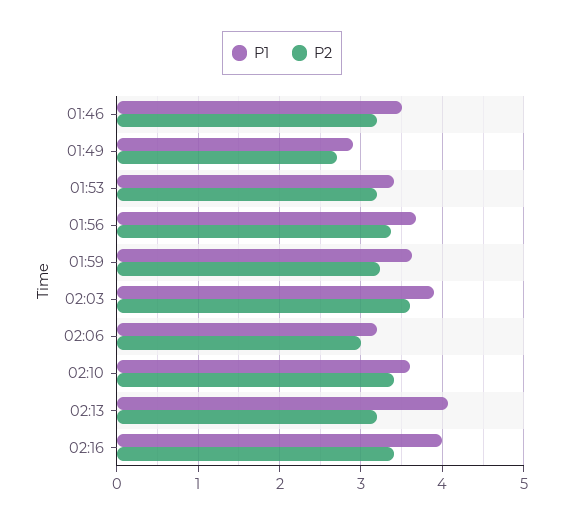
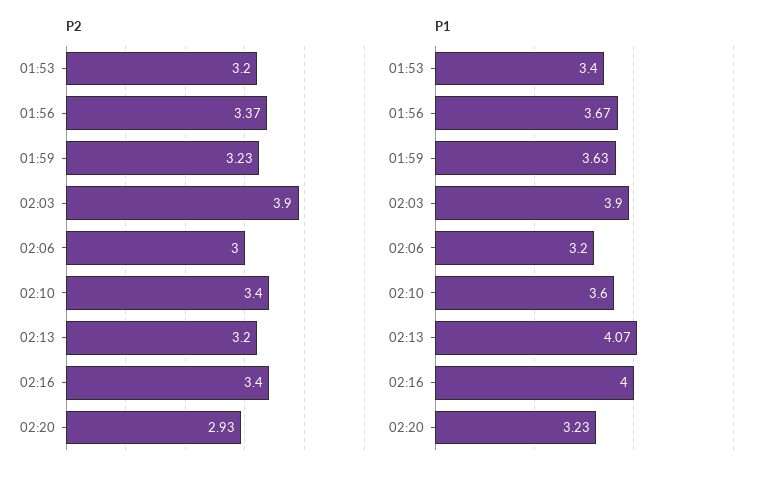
P1, 01:46: 3.5 -> none
P2, 01:46: 3.2 -> none
P1, 01:49: 2.9 -> none
P2, 01:49: 2.7 -> none
P2, 02:03: 3.6 -> 3.9
P2, 02:20: none -> 2.93
P1, 02:20: none -> 3.23

